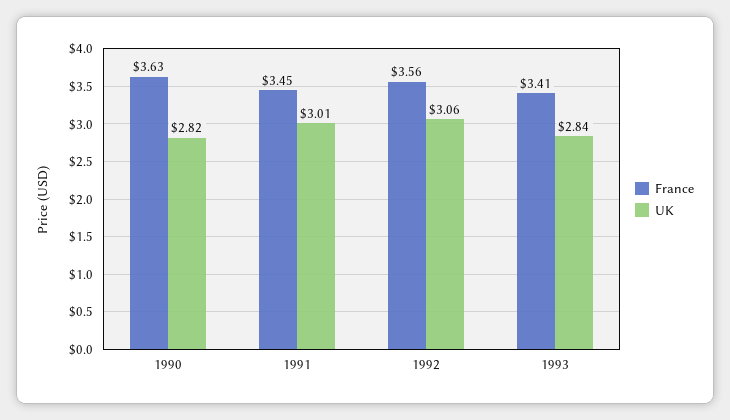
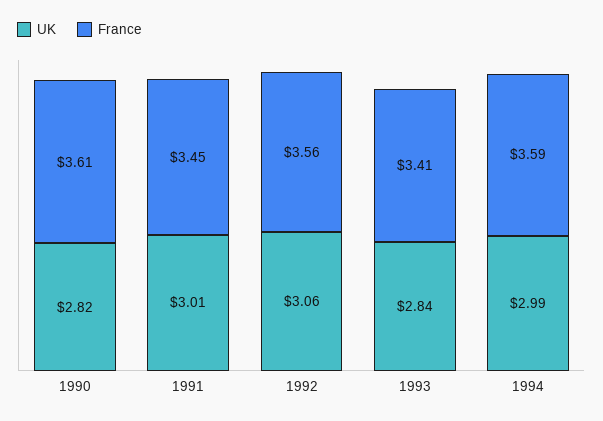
France, 1990: 3.63 -> 3.61
UK, 1994: none -> 2.99
France, 1994: none -> 3.59

